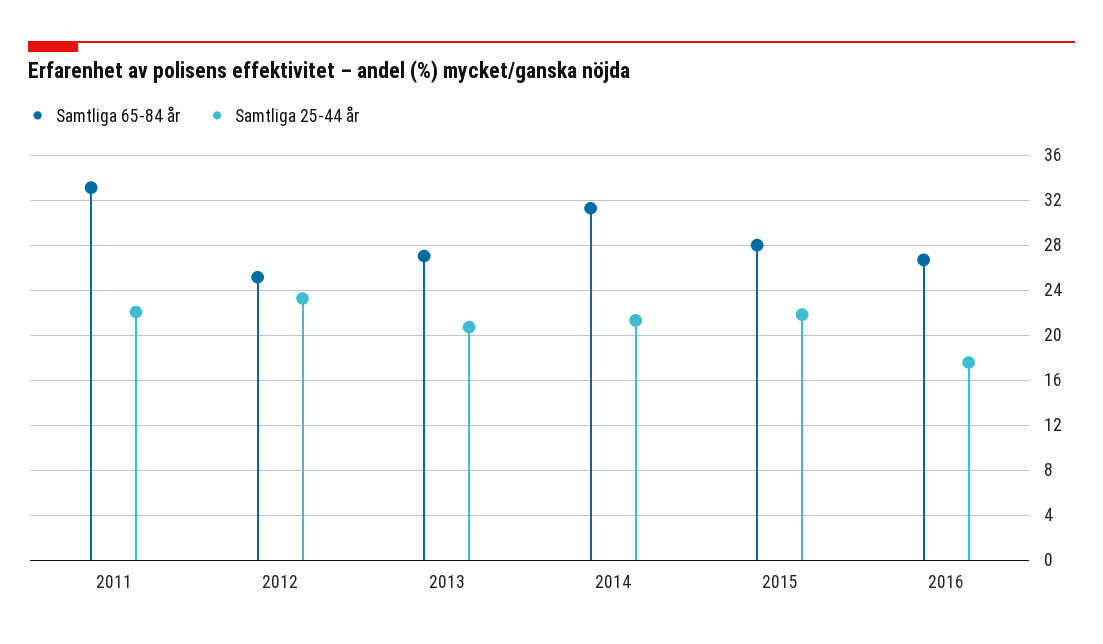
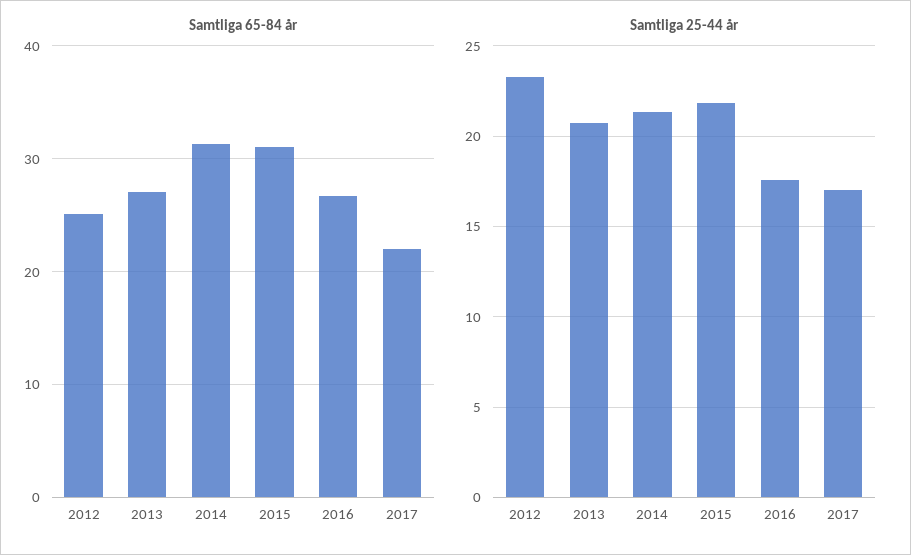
Samtliga 65-84 år, 2011: 33 -> none
Samtliga 25-44 år, 2011: 22 -> none
Samtliga 65-84 år, 2015: 28 -> 31
Samtliga 65-84 år, 2017: none -> 22
Samtliga 25-44 år, 2017: none -> 17

